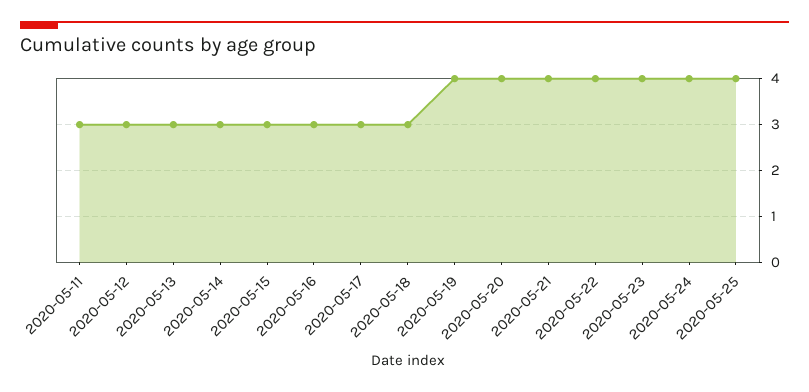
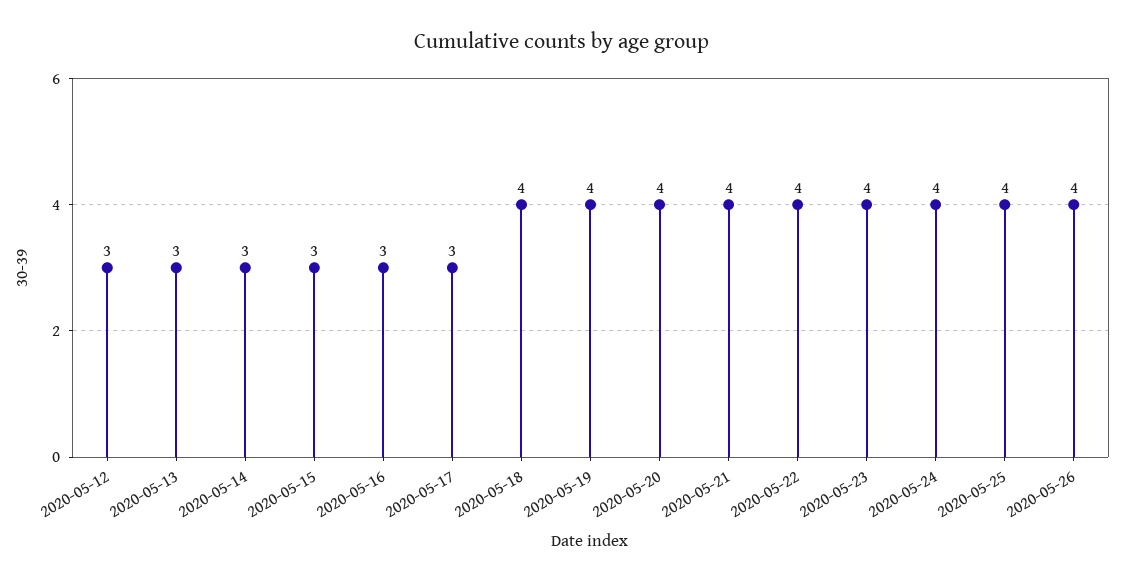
2020-05-11: 3 -> none
2020-05-18: 3 -> 4
2020-05-26: none -> 4

